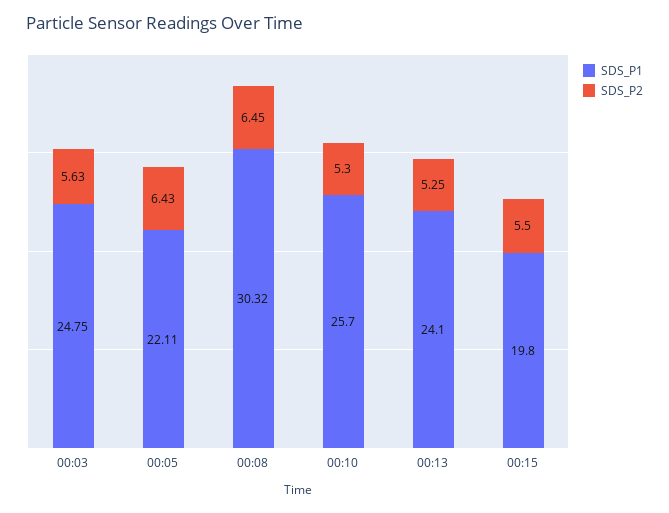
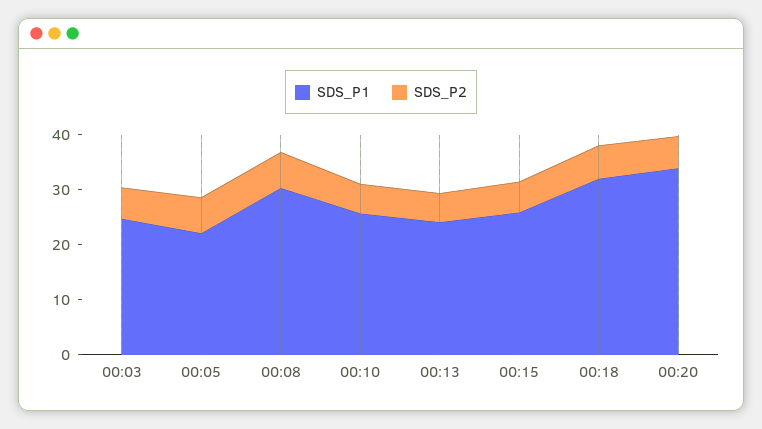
SDS_P1, 00:15: 19.8 -> 26
SDS_P1, 00:18: none -> 32
SDS_P2, 00:18: none -> 6
SDS_P1, 00:20: none -> 34
SDS_P2, 00:20: none -> 6

